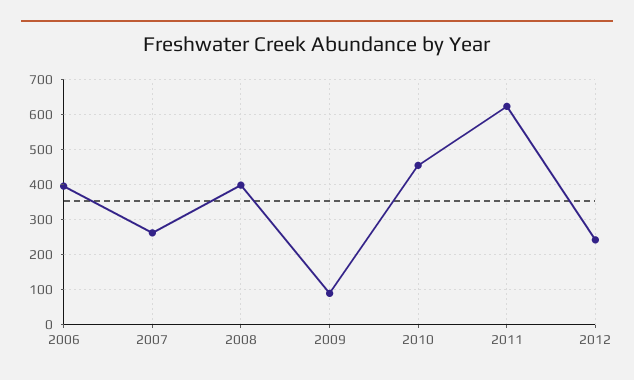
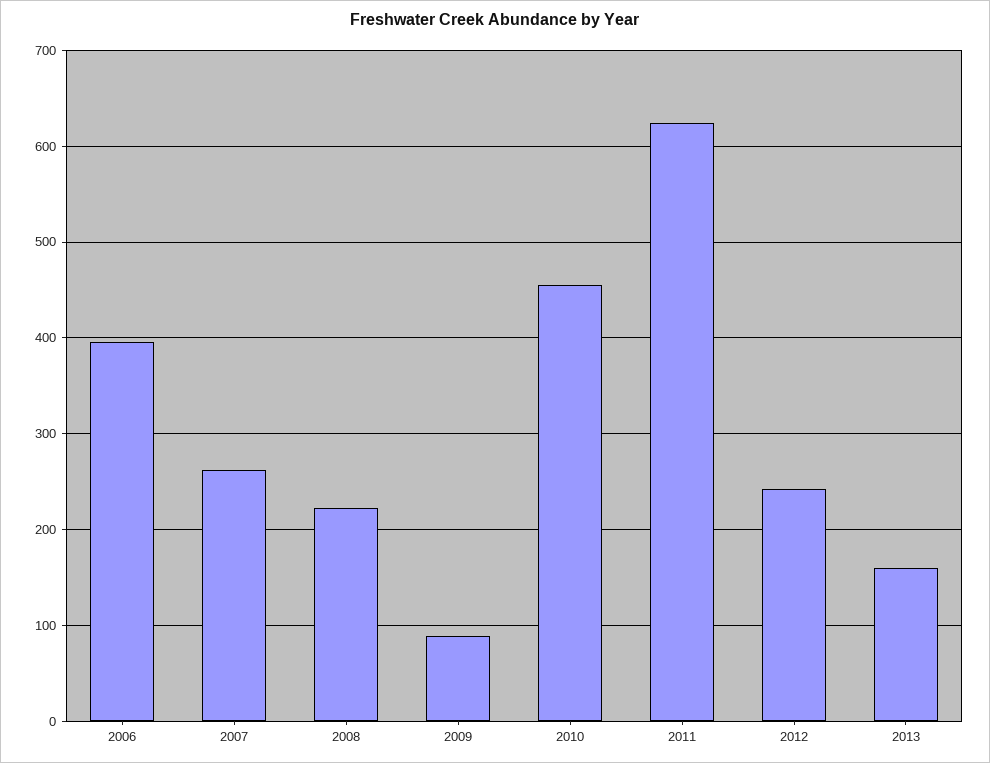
2008: 400 -> 220
2013: none -> 160

